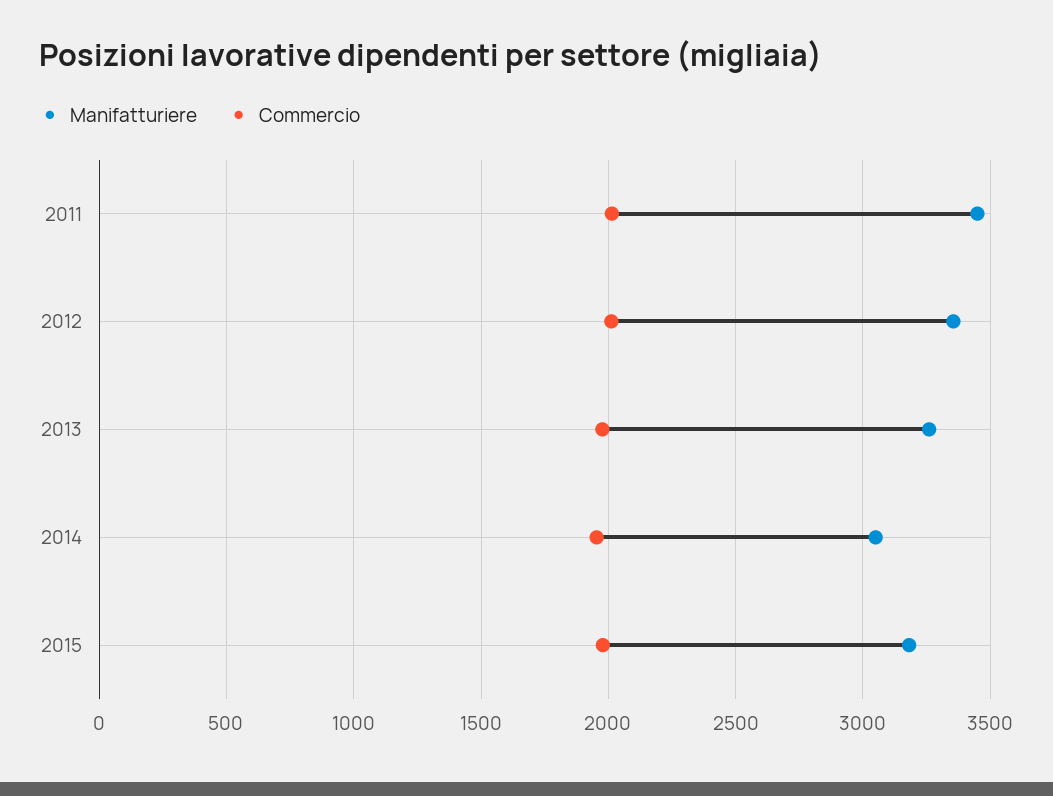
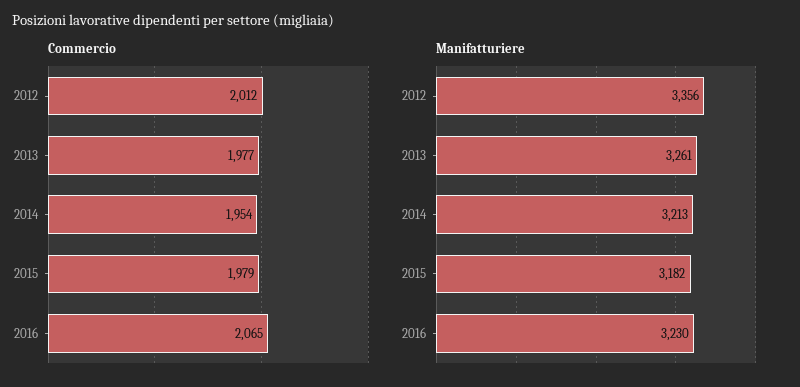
Manifatturiere, 2011: 3450 -> none
Commercio, 2011: 2000 -> none
Manifatturiere, 2014: 3050 -> 3213
Commercio, 2016: none -> 2065
Manifatturiere, 2016: none -> 3230

